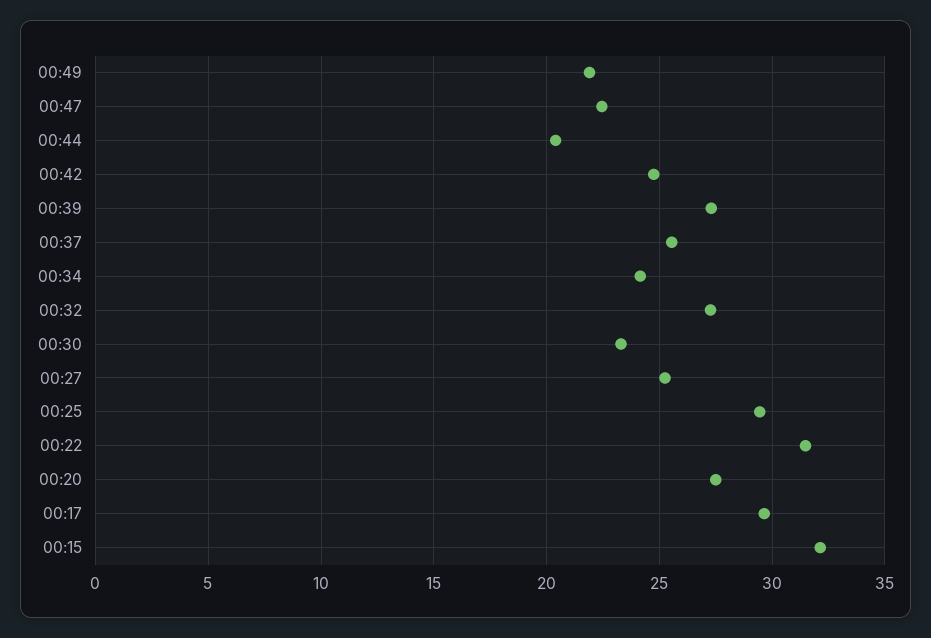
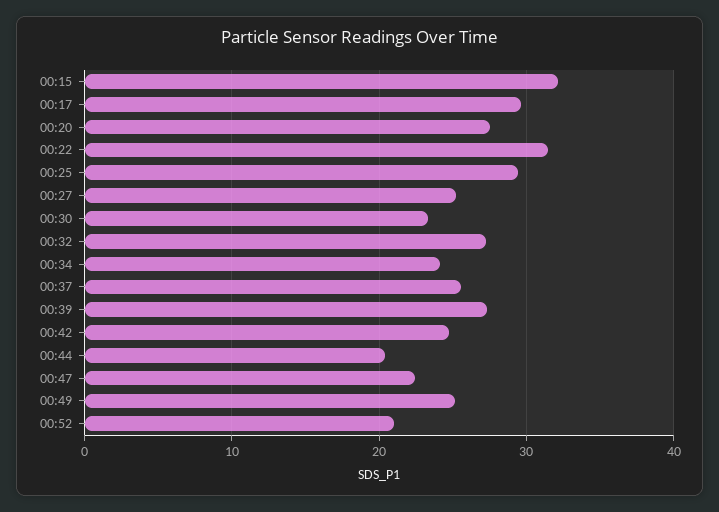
00:49: 22 -> 25
00:52: none -> 21

